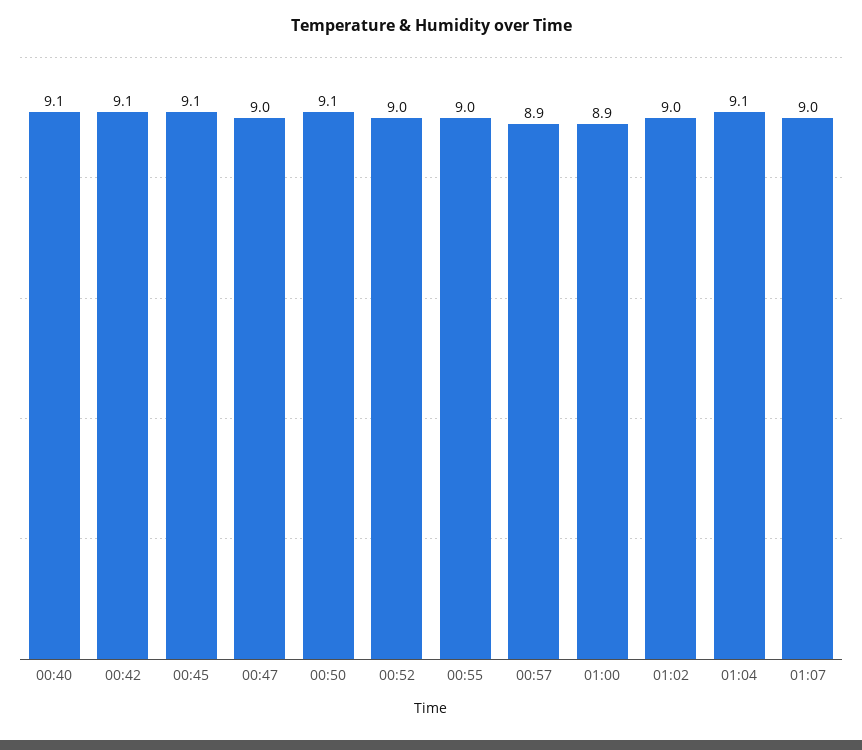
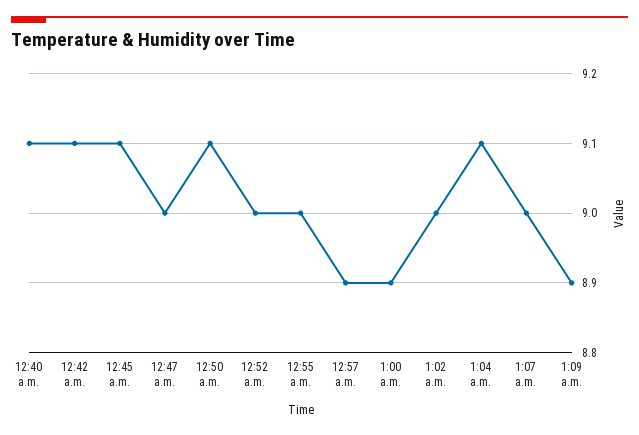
1:09 a.m.: none -> 8.9

